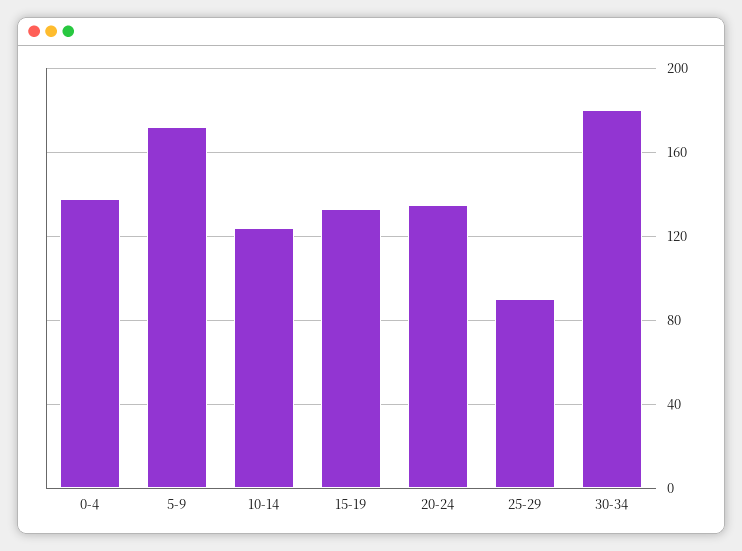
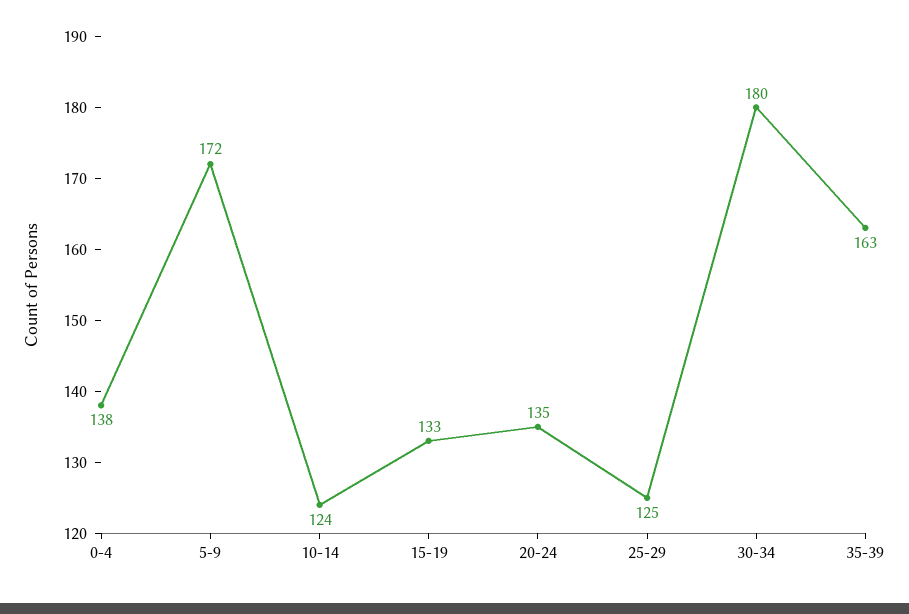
25-29: 90 -> 125
35-39: none -> 163

